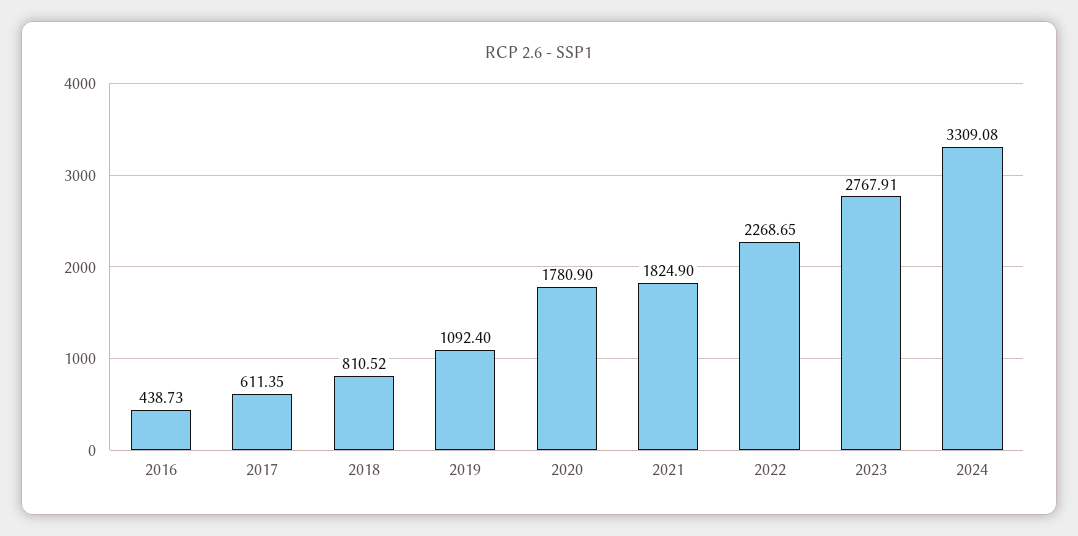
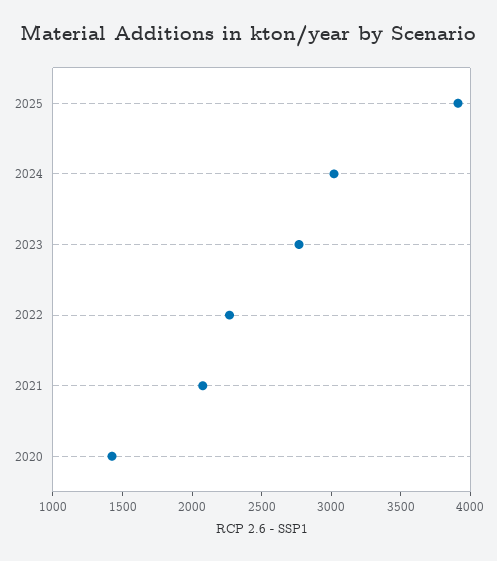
2016: 438.73 -> none
2017: 611.35 -> none
2018: 810.52 -> none
2019: 1092.4 -> none
2020: 1780.9 -> 1400
2021: 1824.9 -> 2100
2024: 3309.08 -> 3000
2025: none -> 3900

